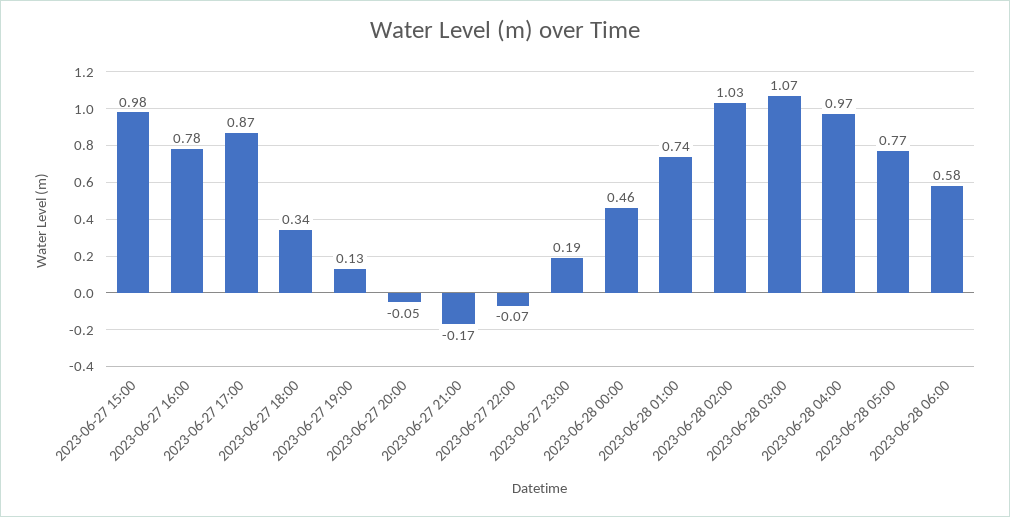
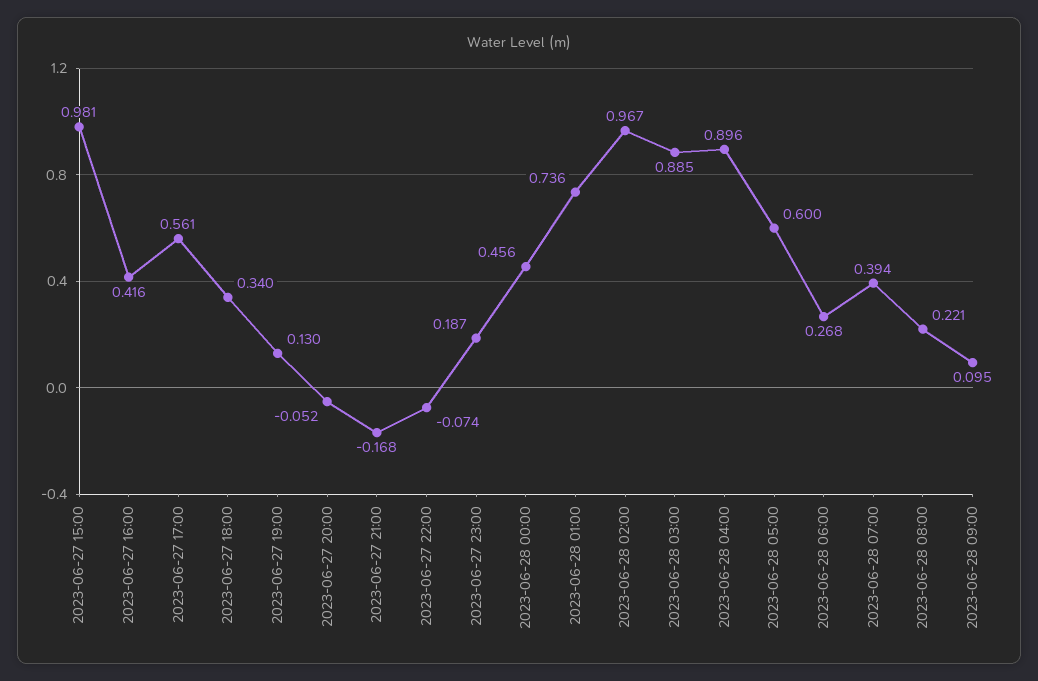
2023-06-27 16:00: 0.78 -> 0.416
2023-06-27 17:00: 0.87 -> 0.561
2023-06-28 02:00: 1.03 -> 0.967
2023-06-28 03:00: 1.07 -> 0.885
2023-06-28 04:00: 0.97 -> 0.896
2023-06-28 05:00: 0.77 -> 0.6
2023-06-28 06:00: 0.58 -> 0.268
2023-06-28 07:00: none -> 0.394
2023-06-28 08:00: none -> 0.221
2023-06-28 09:00: none -> 0.095

